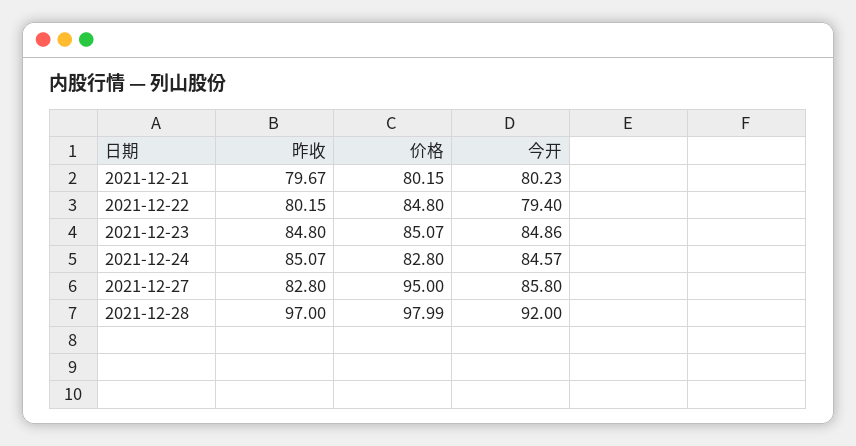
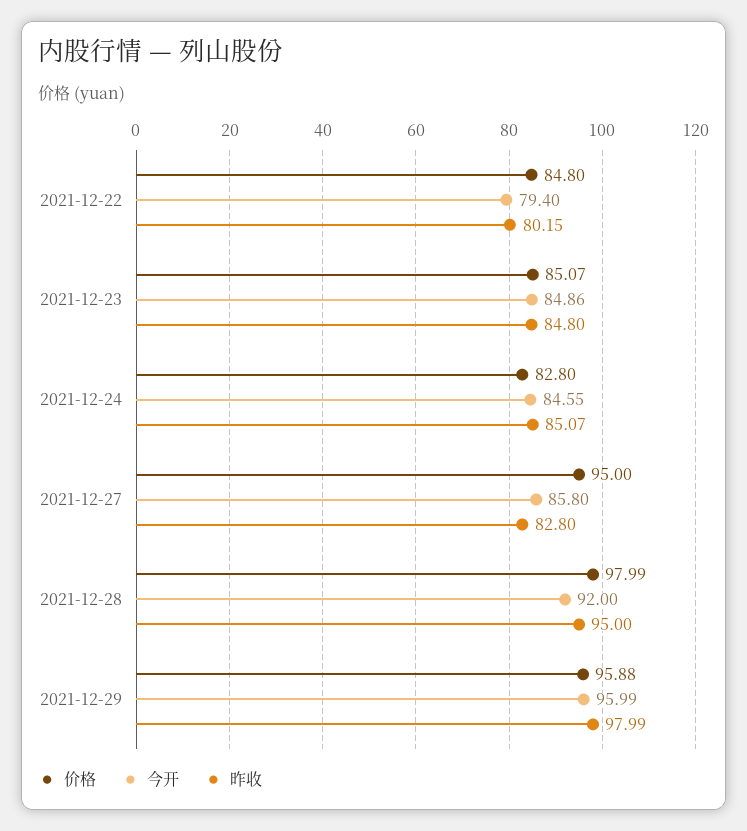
昨收, 2021-12-21: 79.67 -> none
价格, 2021-12-21: 80.15 -> none
今开, 2021-12-21: 80.23 -> none
今开, 2021-12-24: 84.57 -> 84.55
昨收, 2021-12-28: 97 -> 95
价格, 2021-12-29: none -> 95.88
今开, 2021-12-29: none -> 95.99
昨收, 2021-12-29: none -> 97.99

